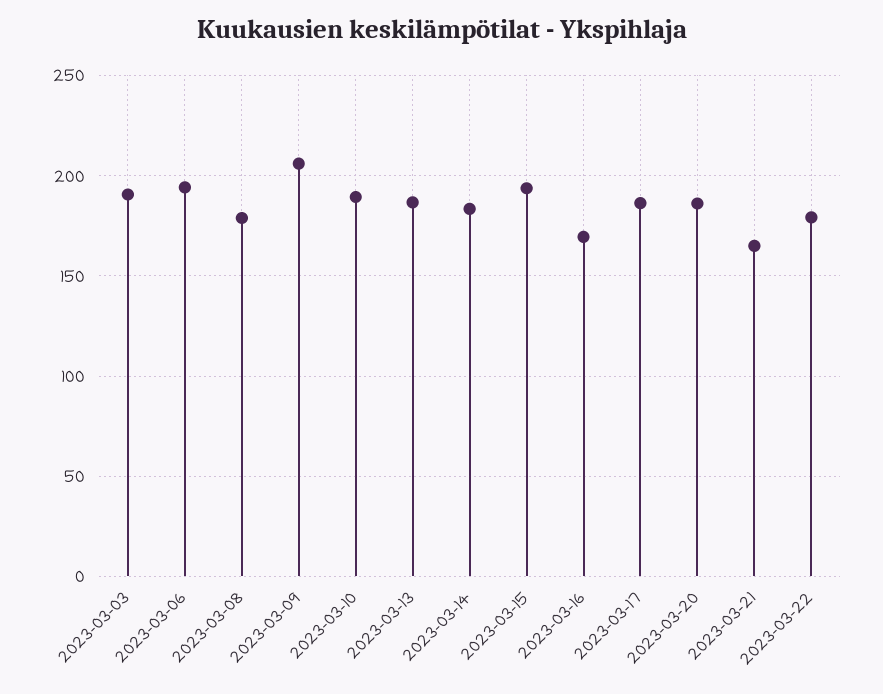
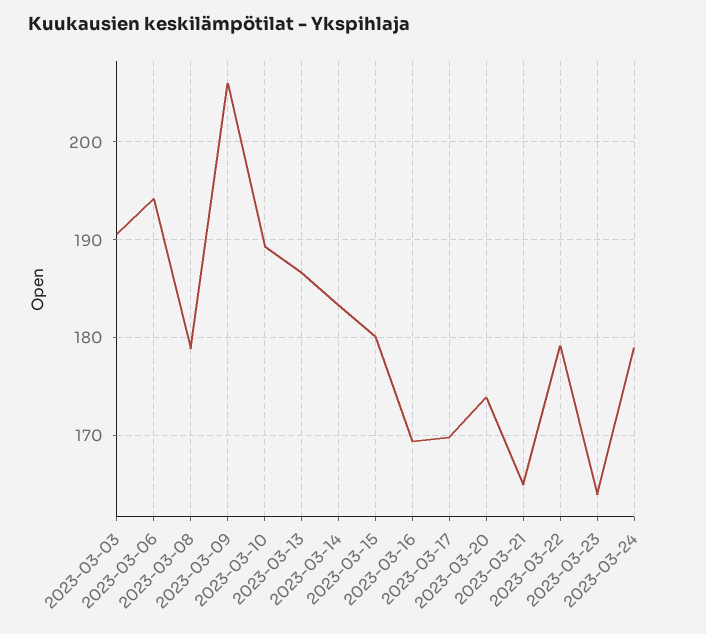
2023-03-15: 195 -> 180
2023-03-17: 185 -> 170
2023-03-20: 185 -> 174
2023-03-23: none -> 164
2023-03-24: none -> 179

